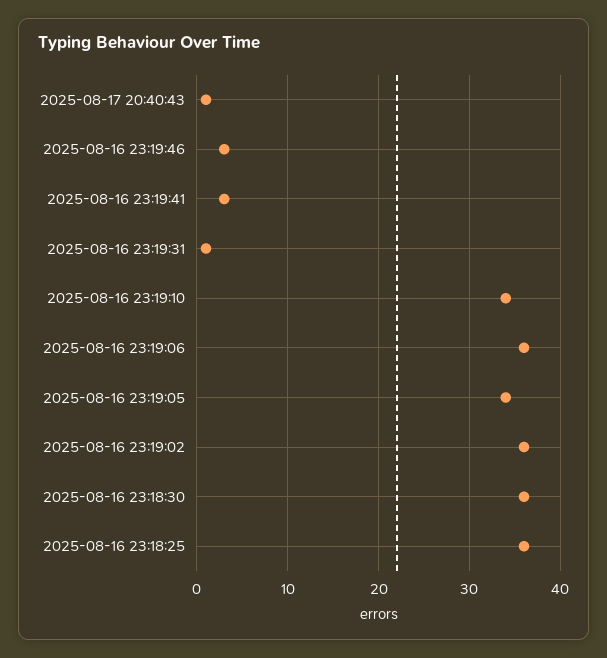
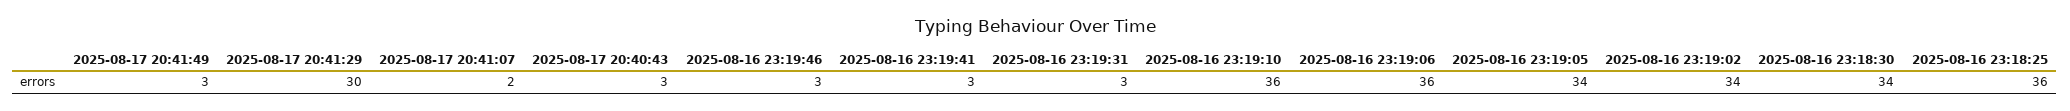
2025-08-17 20:40:43: 1 -> 3
2025-08-16 23:19:31: 1 -> 3
2025-08-16 23:19:10: 34 -> 36
2025-08-16 23:19:02: 36 -> 34
2025-08-16 23:18:30: 36 -> 34
2025-08-17 20:41:49: none -> 3
2025-08-17 20:41:29: none -> 30
2025-08-17 20:41:07: none -> 2

